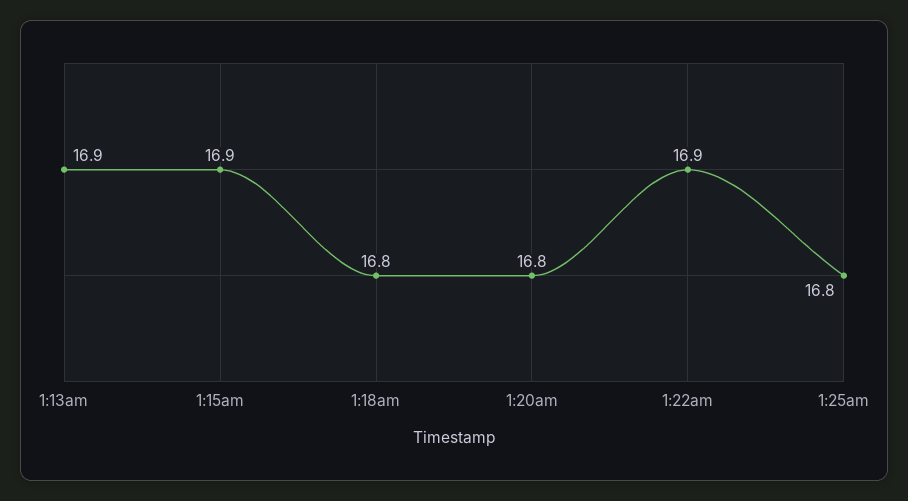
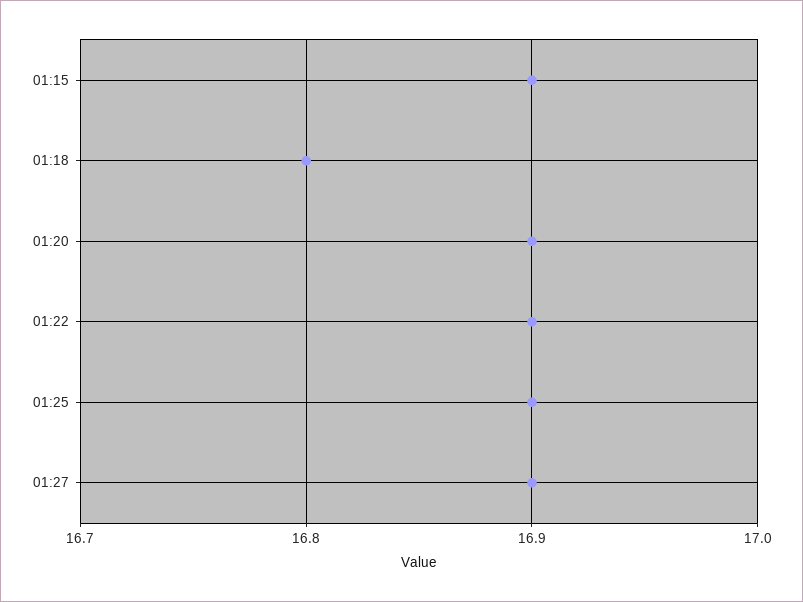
1:13am: 16.9 -> none
1:20am: 16.8 -> 16.9
1:25am: 16.8 -> 16.9
01:27: none -> 16.9

